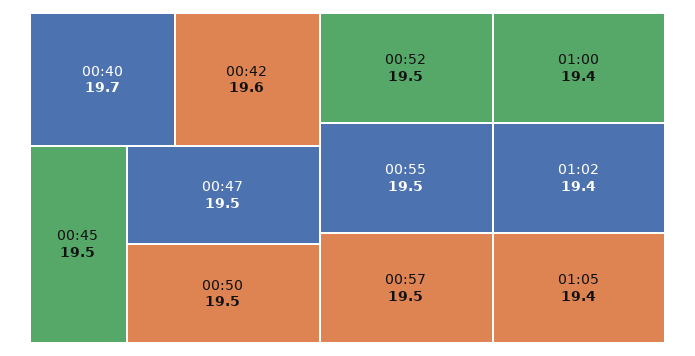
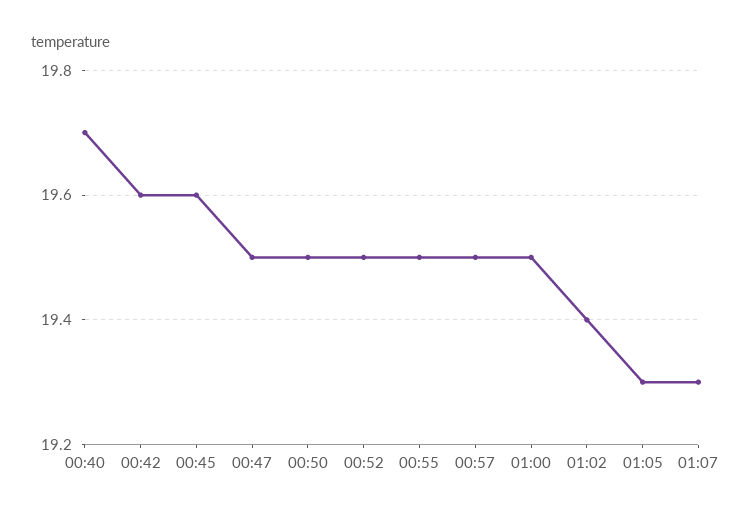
00:45: 19.5 -> 19.6
01:00: 19.4 -> 19.5
01:05: 19.4 -> 19.3
01:07: none -> 19.3

